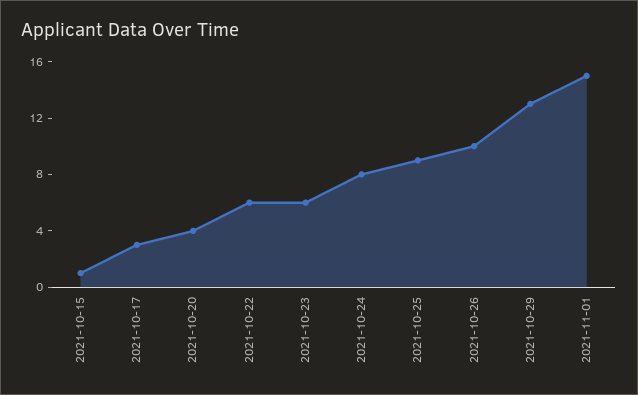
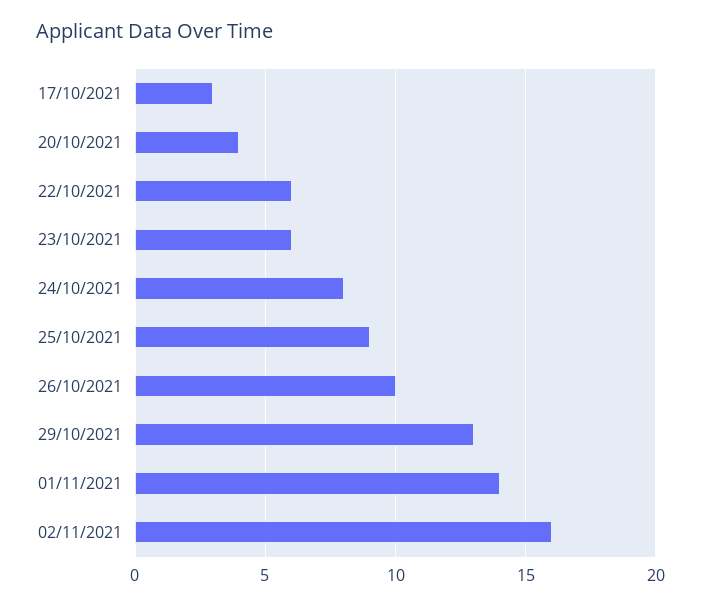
2021-10-15: 1 -> none
2021-11-01: 15 -> 14
02/11/2021: none -> 16

